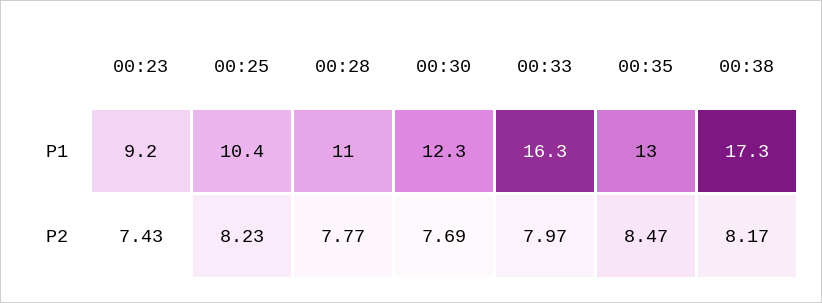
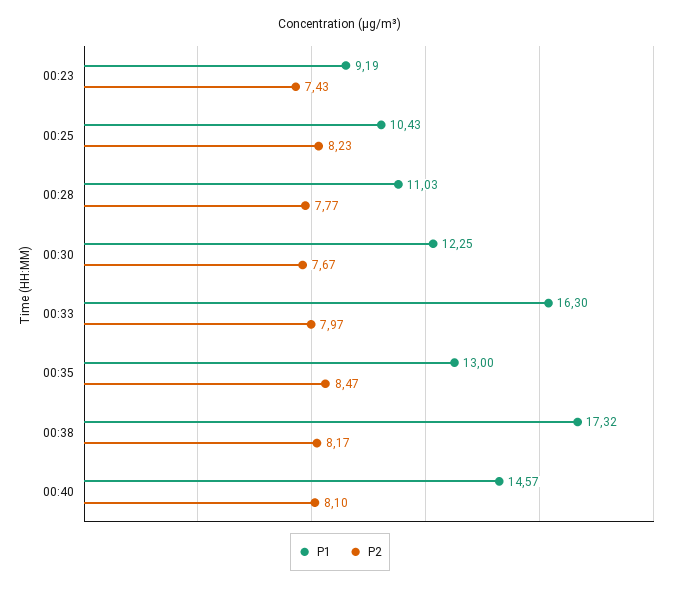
P2, 00:30: 7.69 -> 7.67
P1, 00:40: none -> 14.57
P2, 00:40: none -> 8.1

